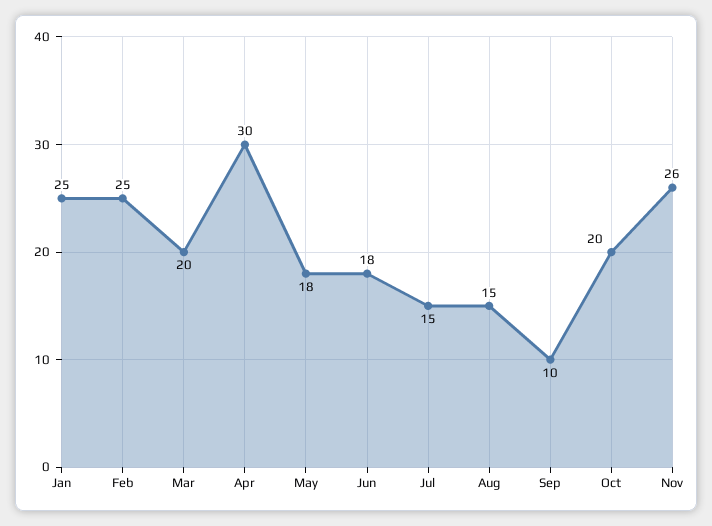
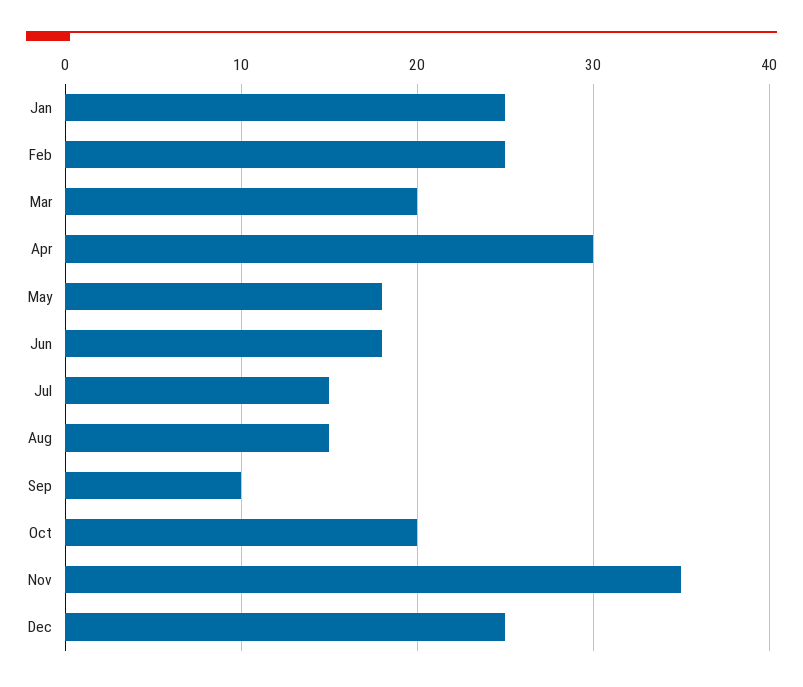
Nov: 26 -> 35
Dec: none -> 25

